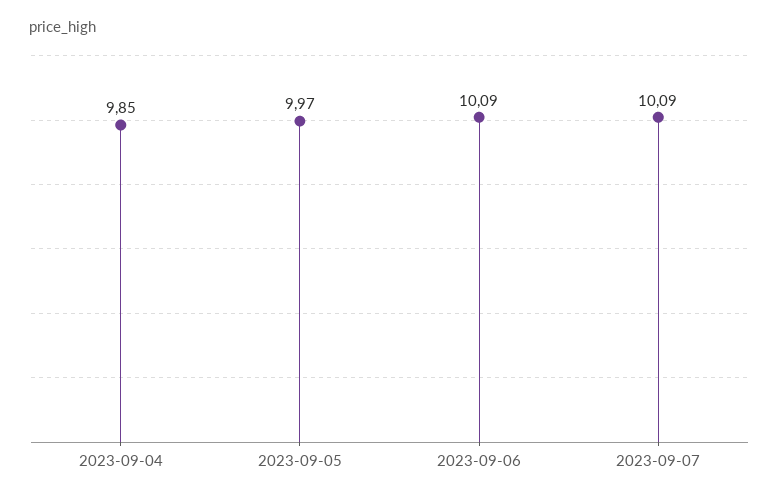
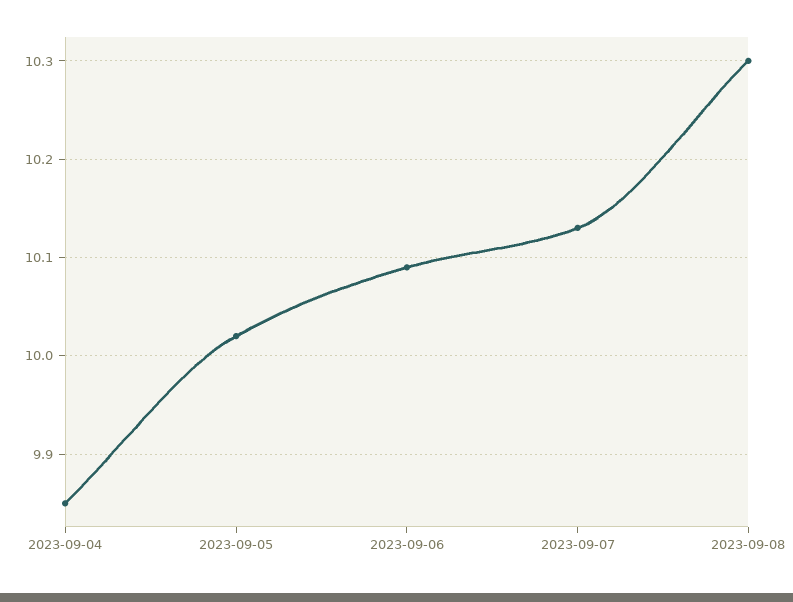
2023-09-05: 9.97 -> 10.02
2023-09-07: 10.09 -> 10.13
2023-09-08: none -> 10.3

